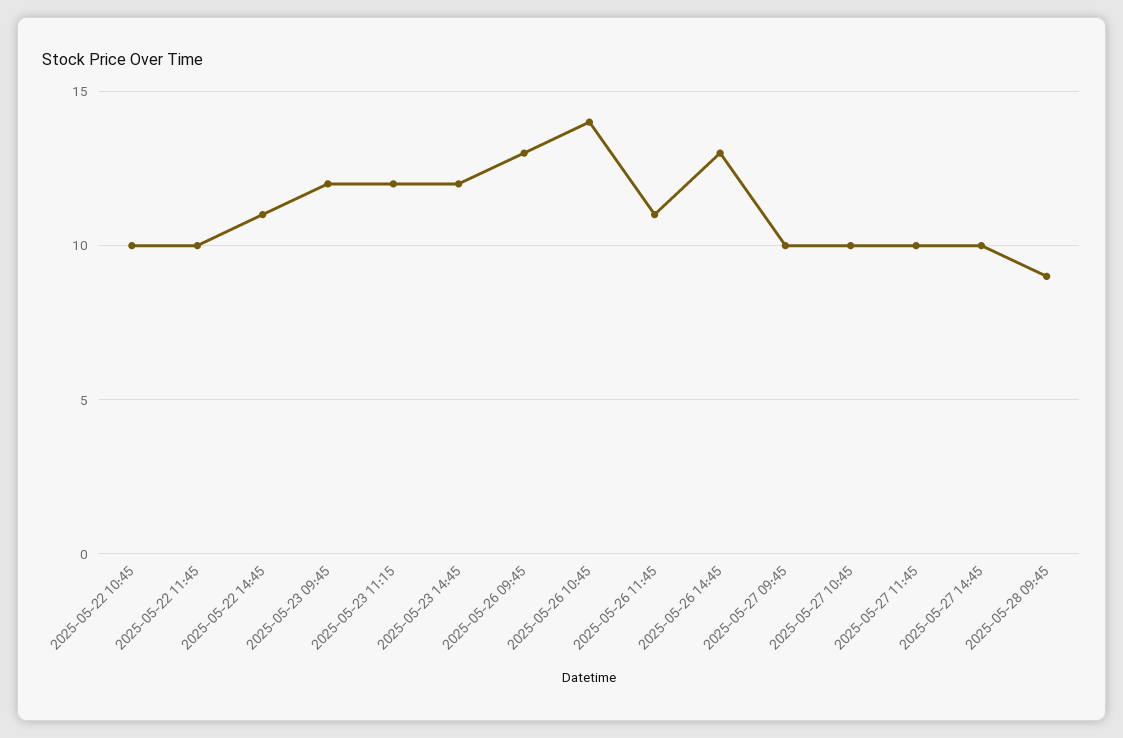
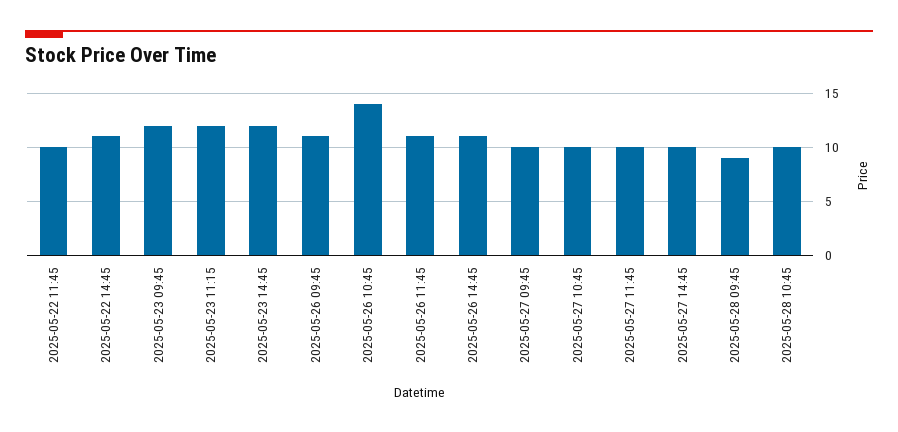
2025-05-22 10:45: 10 -> none
2025-05-26 09:45: 13 -> 11
2025-05-26 14:45: 13 -> 11
2025-05-28 10:45: none -> 10

